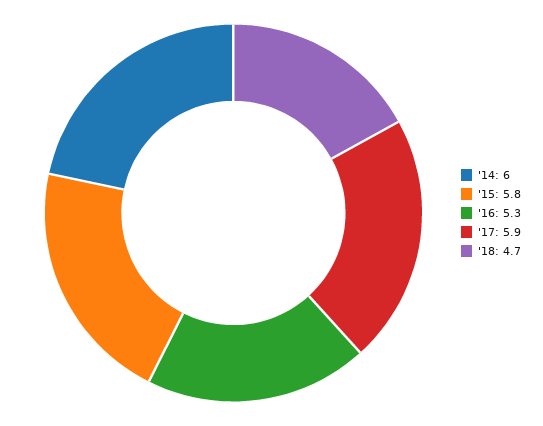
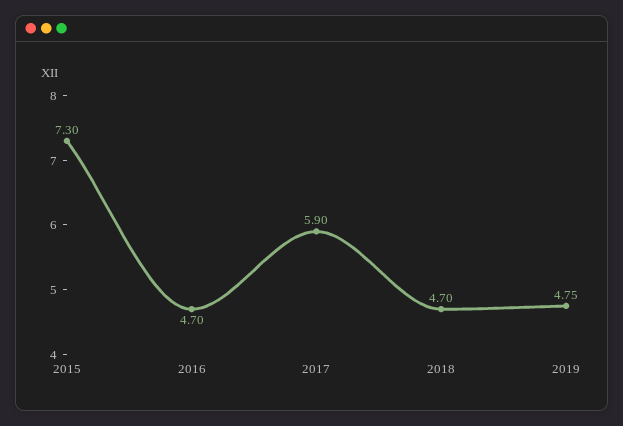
'14: 6 -> none
'15: 5.8 -> 7.3
'16: 5.3 -> 4.7
2019: none -> 4.75

